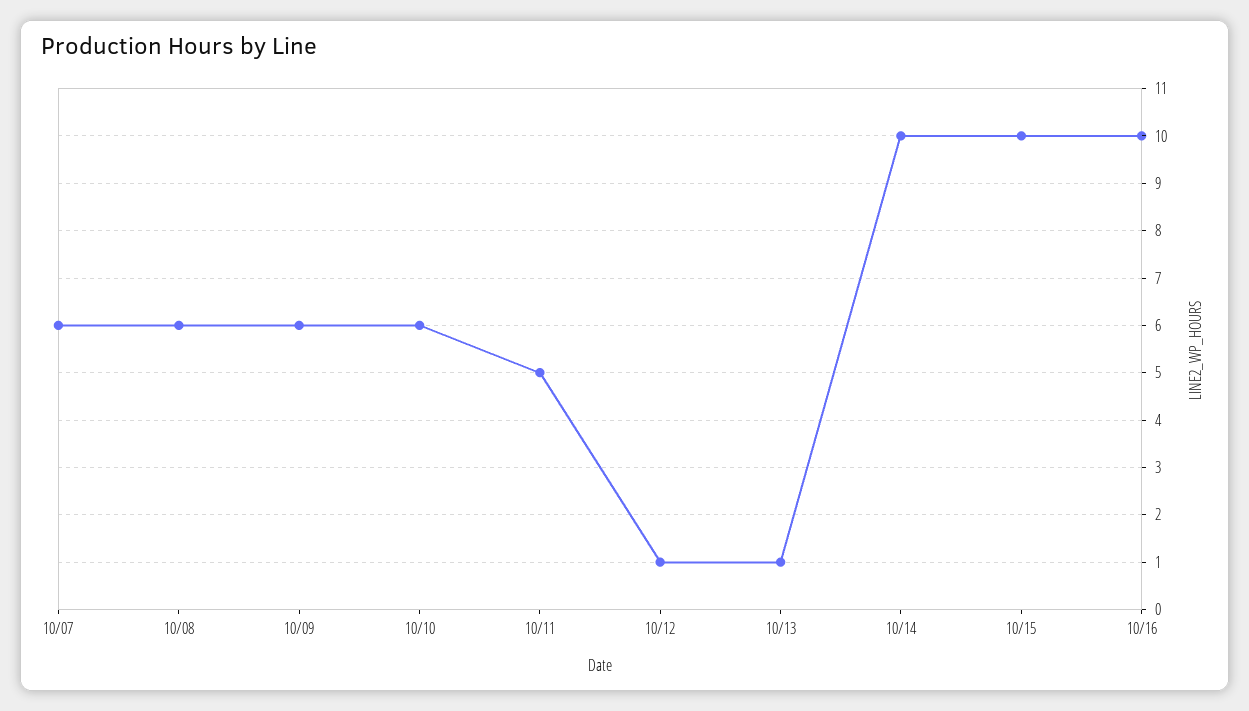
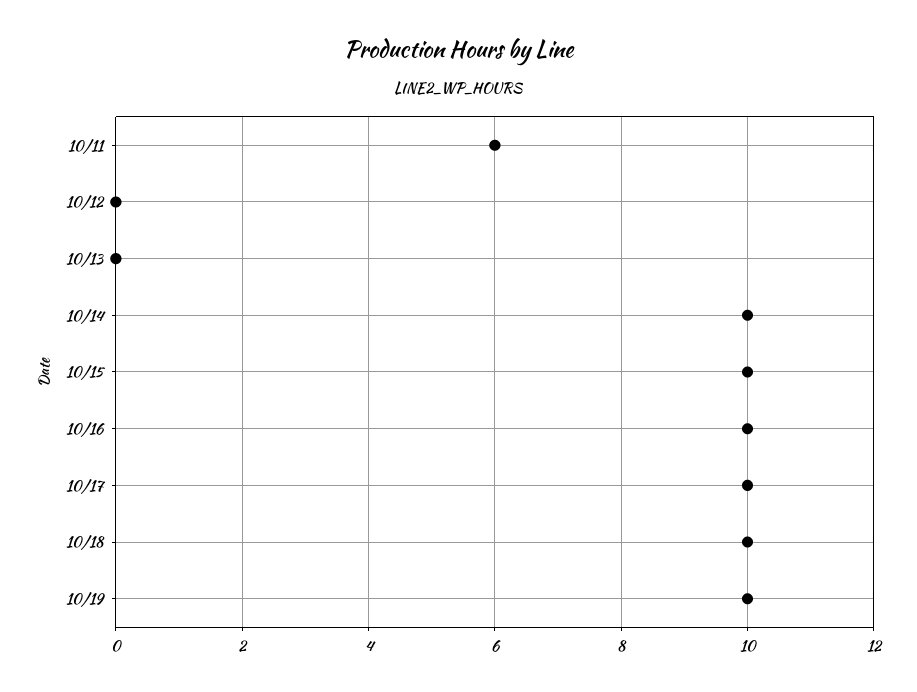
10/07: 6 -> none
10/08: 6 -> none
10/09: 6 -> none
10/10: 6 -> none
10/11: 5 -> 6
10/12: 1 -> 0
10/13: 1 -> 0
10/17: none -> 10
10/18: none -> 10
10/19: none -> 10

